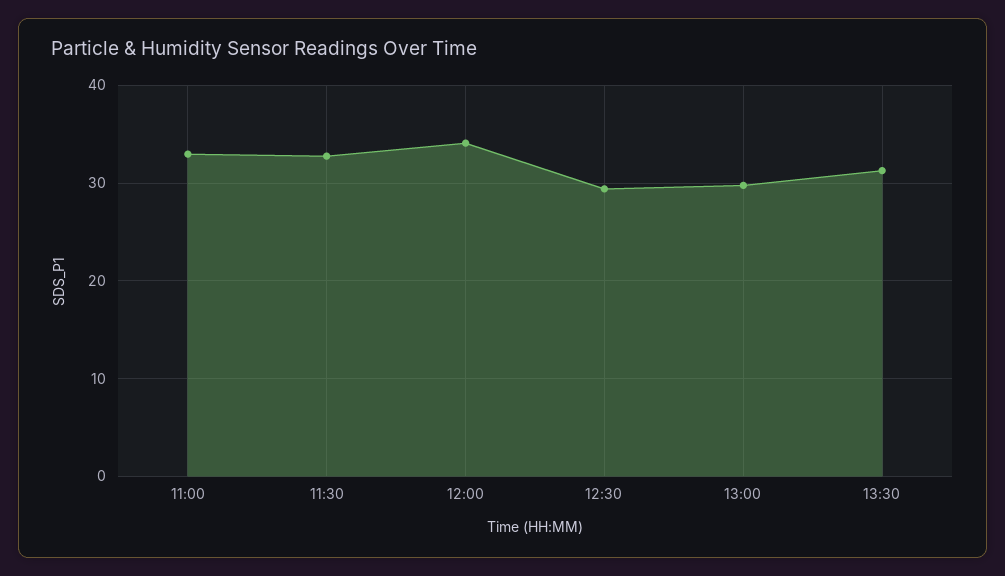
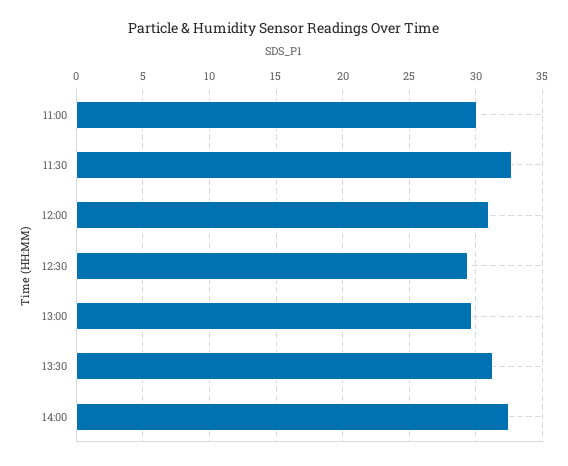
11:00: 33 -> 30
12:00: 34 -> 31
14:00: none -> 32.5

